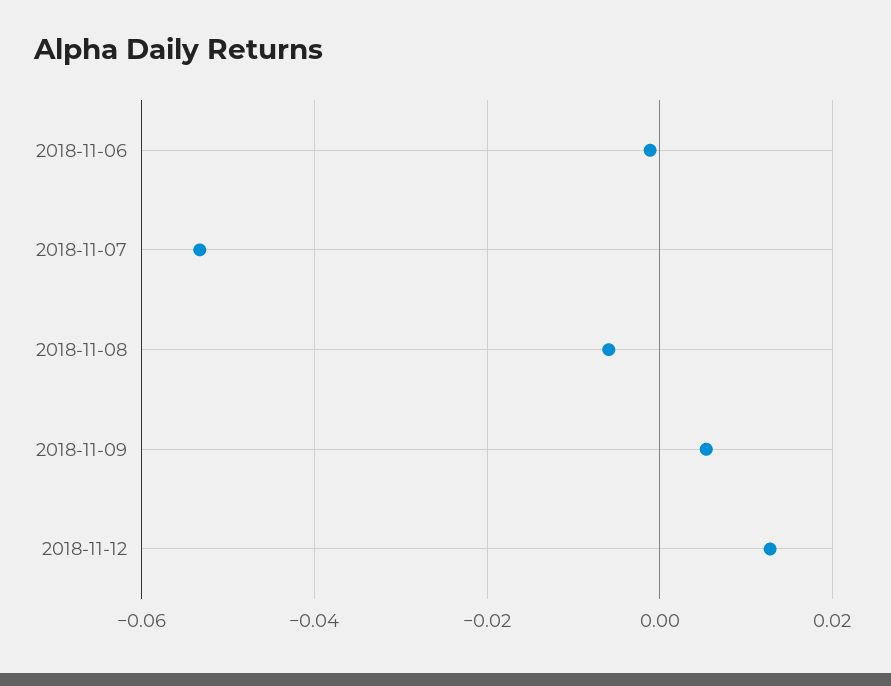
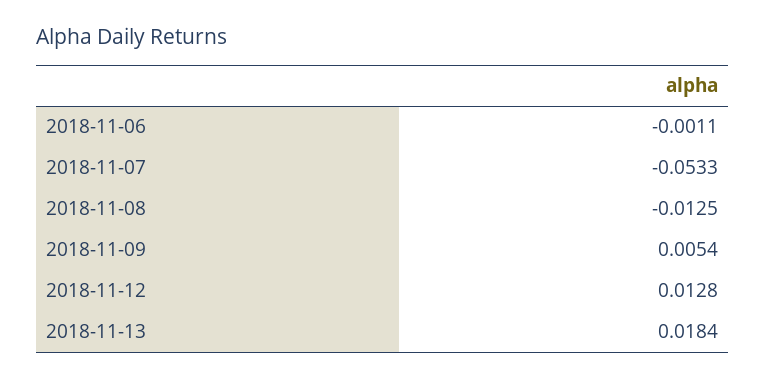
2018-11-08: -0.006 -> -0.0125
2018-11-13: none -> 0.0184

